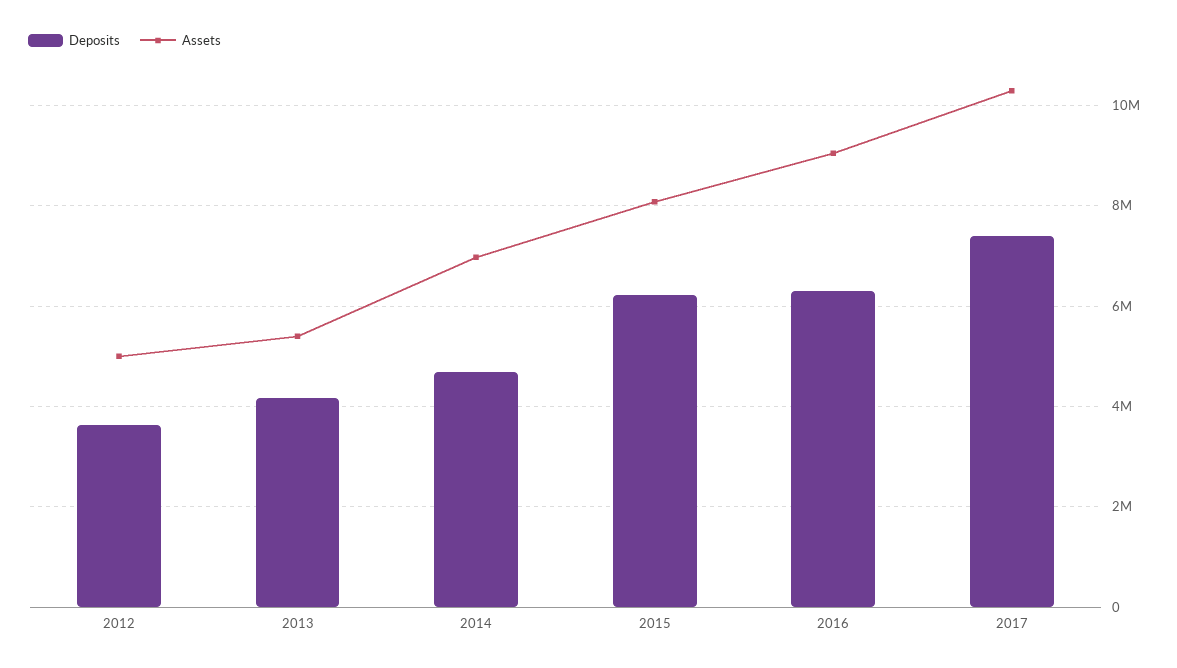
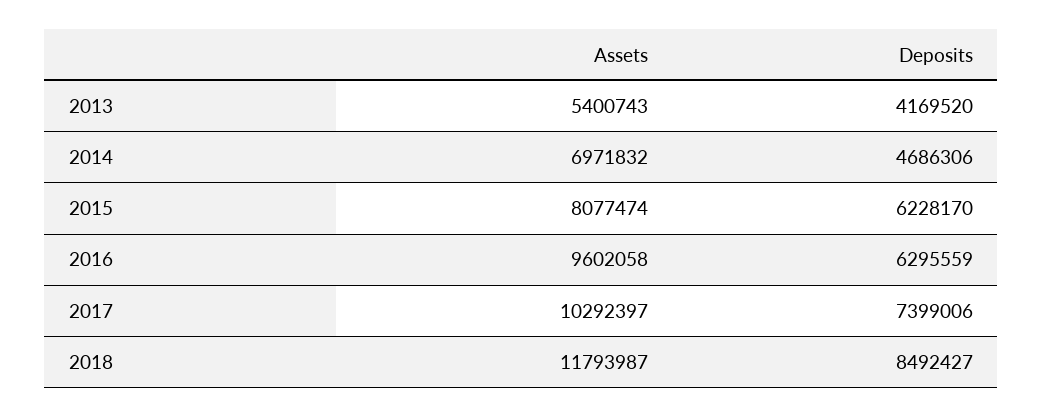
Deposits, 2012: 3600000 -> none
Assets, 2012: 5000000 -> none
Assets, 2016: 9000000 -> 9602058
Assets, 2018: none -> 11793987
Deposits, 2018: none -> 8492427

